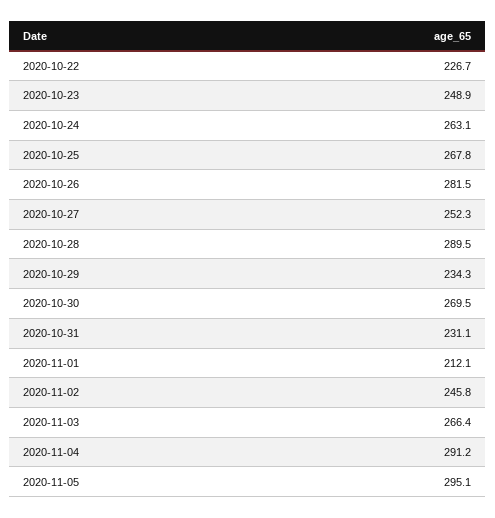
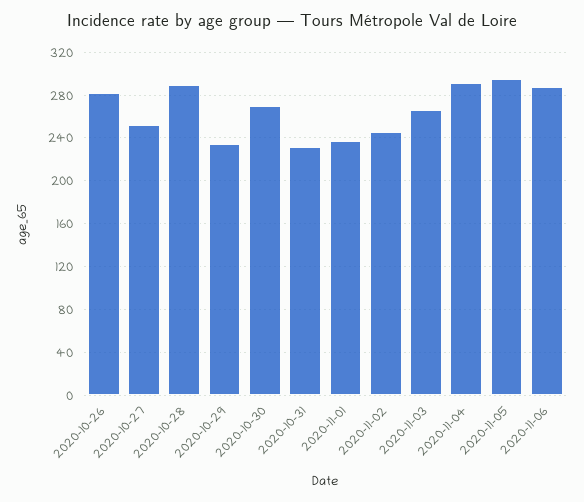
2020-10-22: 226.7 -> none
2020-10-23: 248.9 -> none
2020-10-24: 263.1 -> none
2020-10-25: 267.8 -> none
2020-11-01: 212.1 -> 240
2020-11-06: none -> 290

